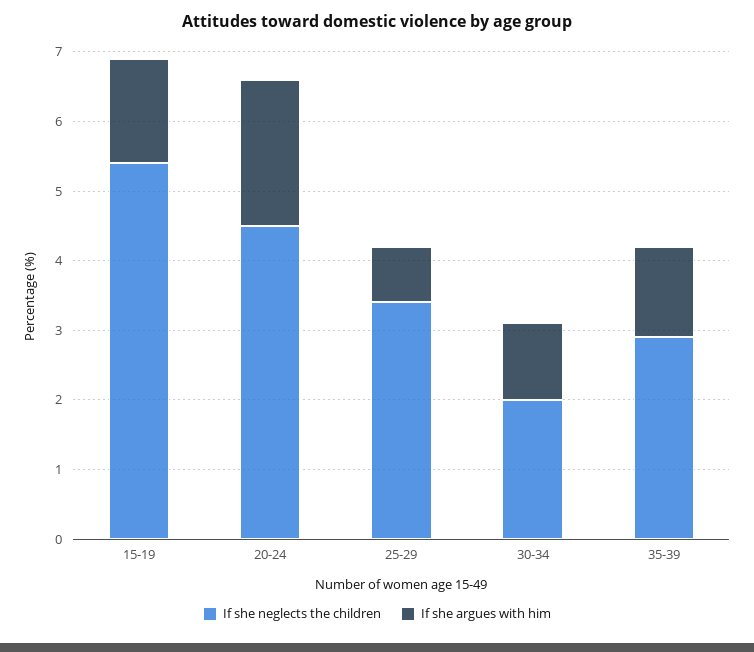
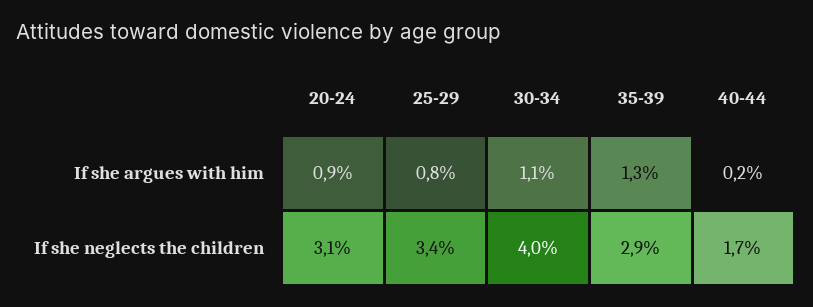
If she neglects the children, 15-19: 5.5 -> none
If she argues with him, 15-19: 1.5 -> none
If she neglects the children, 20-24: 4.5 -> 3.1
If she argues with him, 20-24: 2 -> 0.9
If she neglects the children, 30-34: 2 -> 4
If she argues with him, 40-44: none -> 0.2
If she neglects the children, 40-44: none -> 1.7

